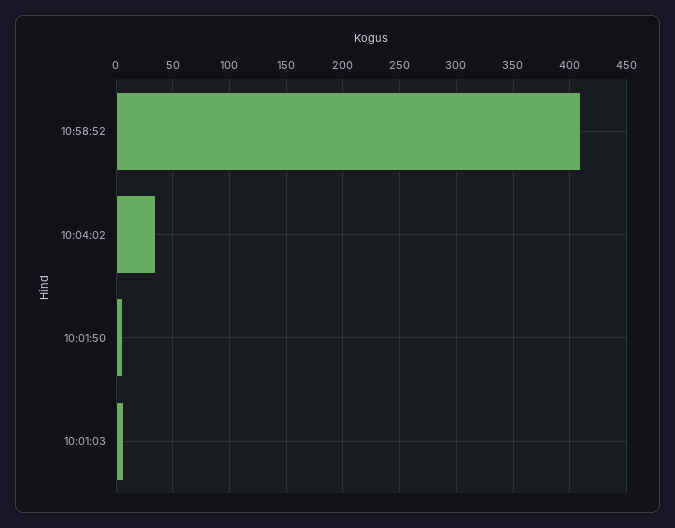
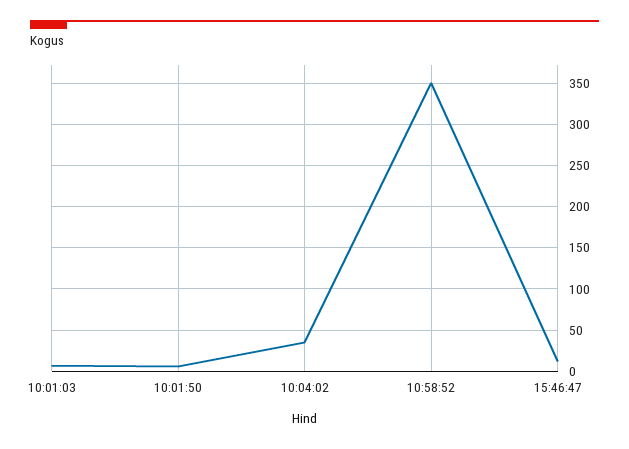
10:58:52: 410 -> 350
15:46:47: none -> 10

